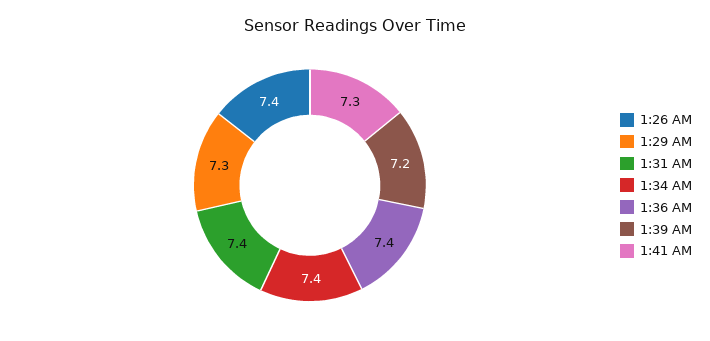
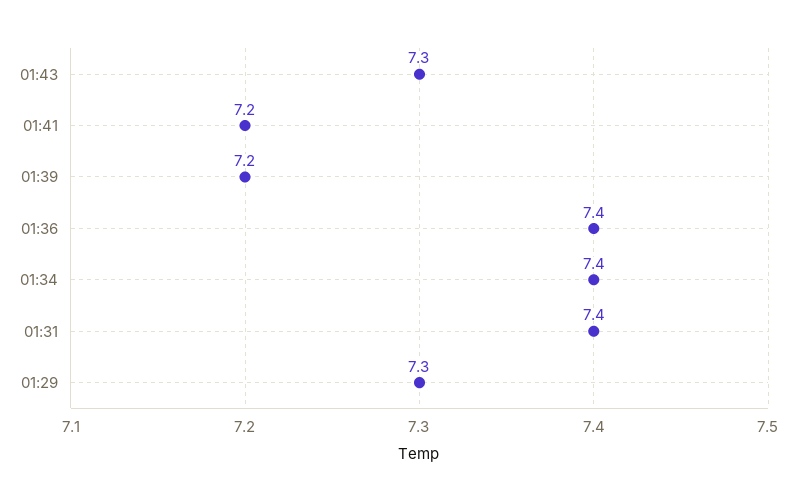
1:26 AM: 7.4 -> none
1:41 AM: 7.3 -> 7.2
01:43: none -> 7.3

